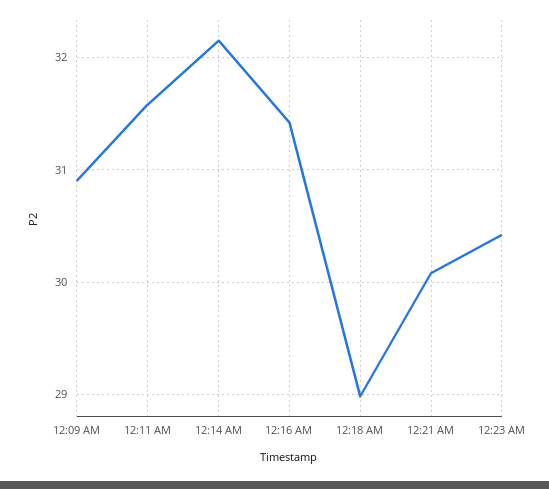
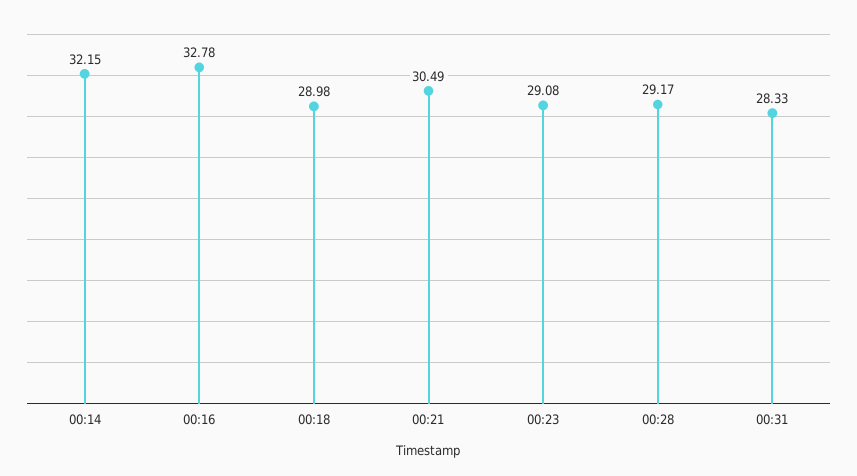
12:09 AM: 30.9 -> none
12:11 AM: 31.6 -> none
12:16 AM: 31.4 -> 32.78
12:21 AM: 30.1 -> 30.49
12:23 AM: 30.4 -> 29.08
00:28: none -> 29.17
00:31: none -> 28.33

